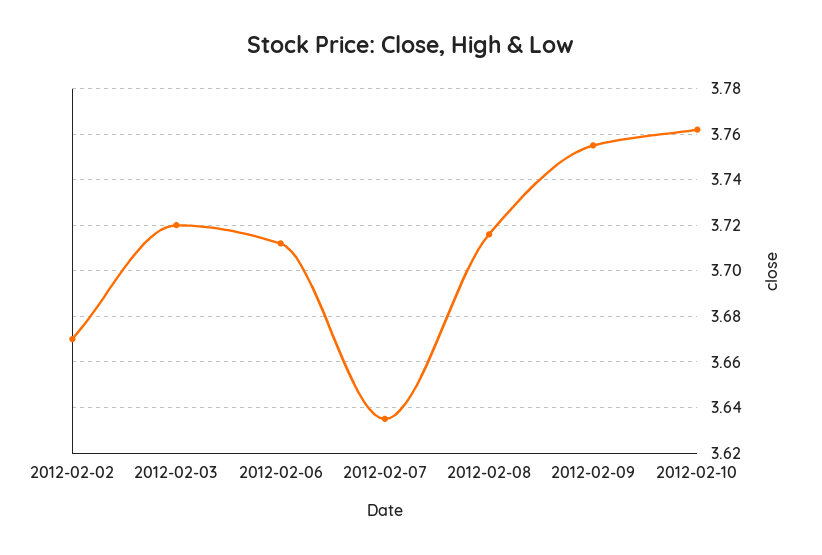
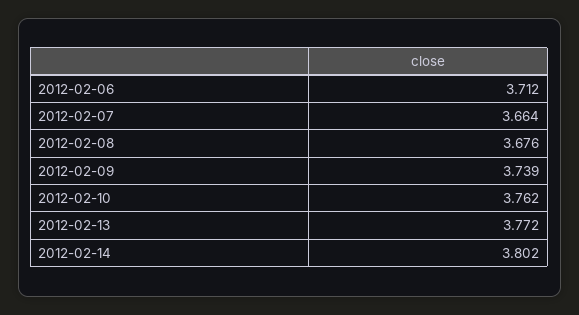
2012-02-02: 3.67 -> none
2012-02-03: 3.72 -> none
2012-02-07: 3.635 -> 3.664
2012-02-08: 3.715 -> 3.676
2012-02-09: 3.755 -> 3.739
2012-02-13: none -> 3.772
2012-02-14: none -> 3.802

